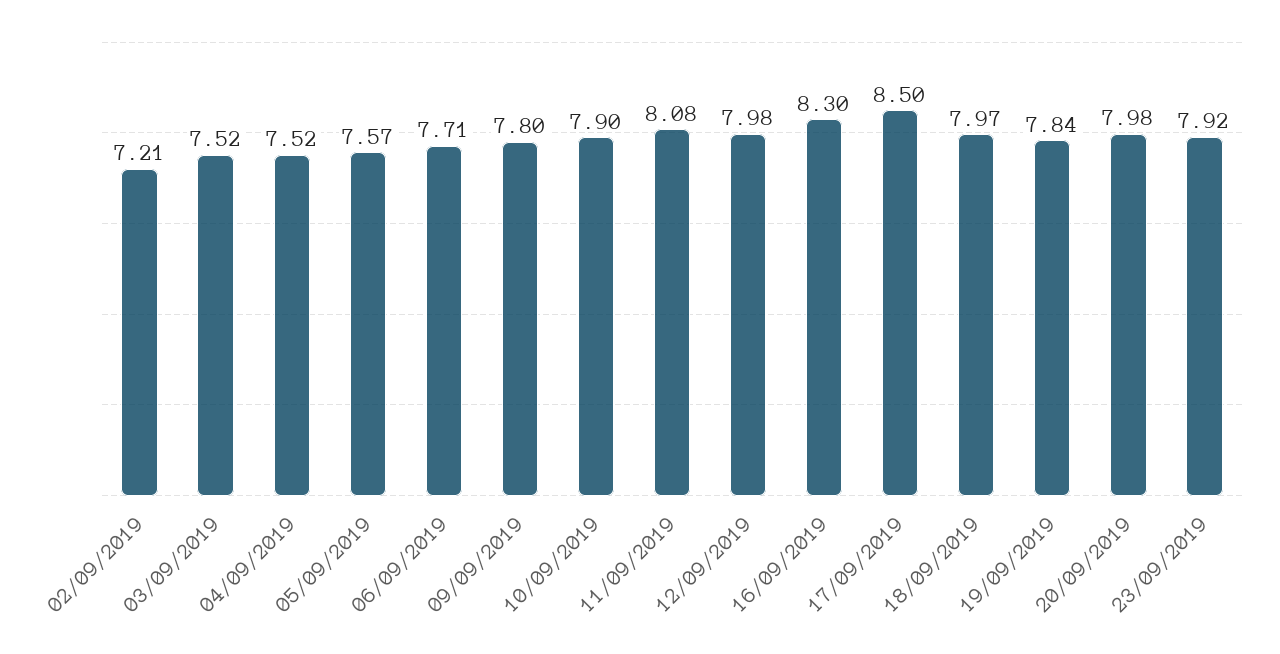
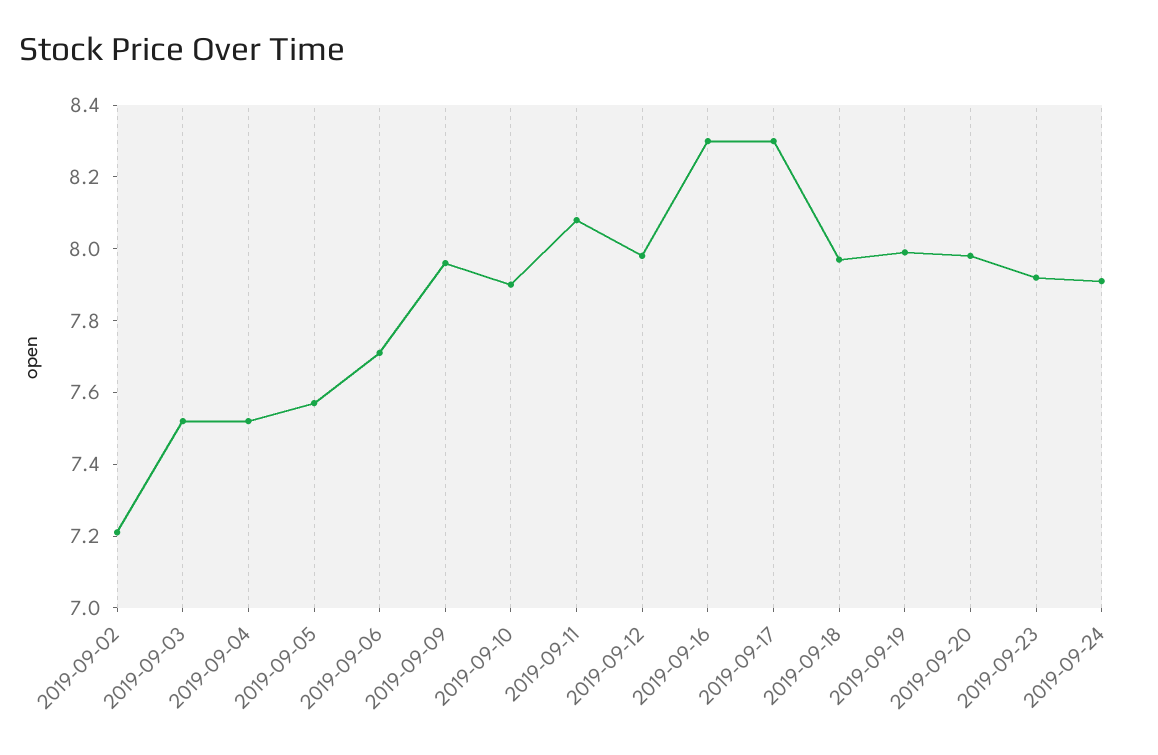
09/09/2019: 7.8 -> 7.95
17/09/2019: 8.5 -> 8.3
19/09/2019: 7.84 -> 8
2019-09-24: none -> 7.9

